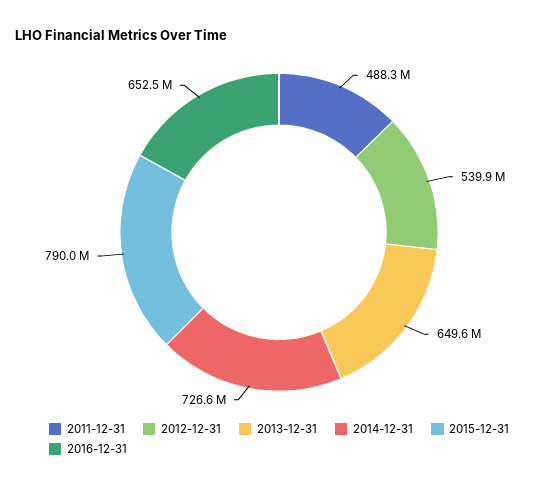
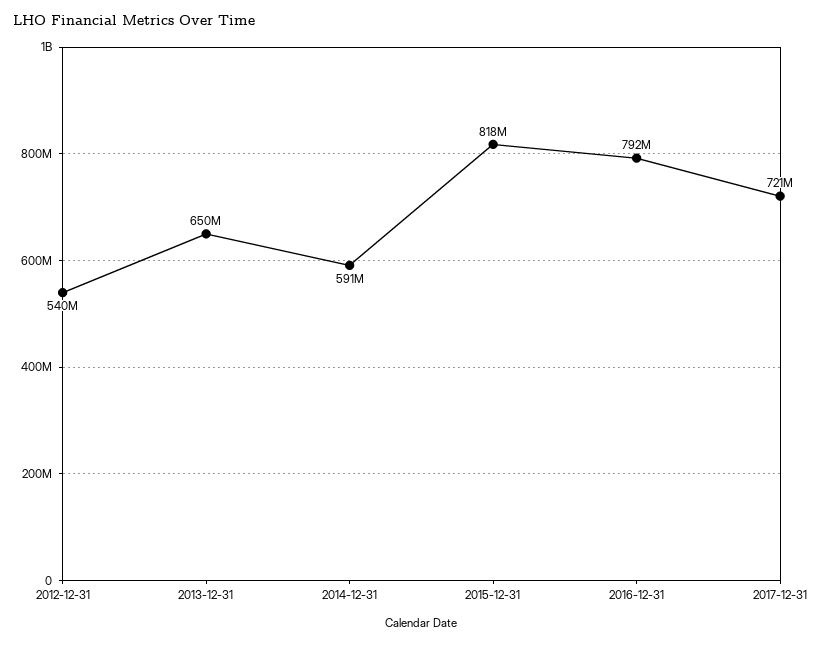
2011-12-31: 488300000 -> none
2014-12-31: 726600000 -> 591000000
2015-12-31: 790000000 -> 818000000
2016-12-31: 652500000 -> 792000000
2017-12-31: none -> 721000000

